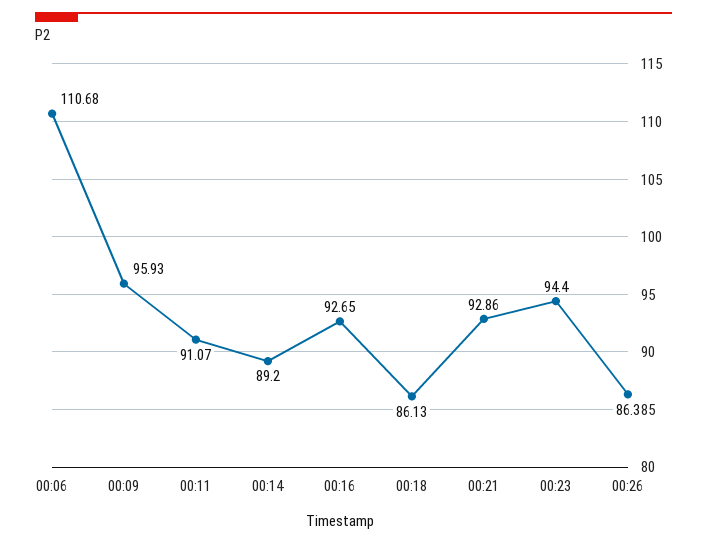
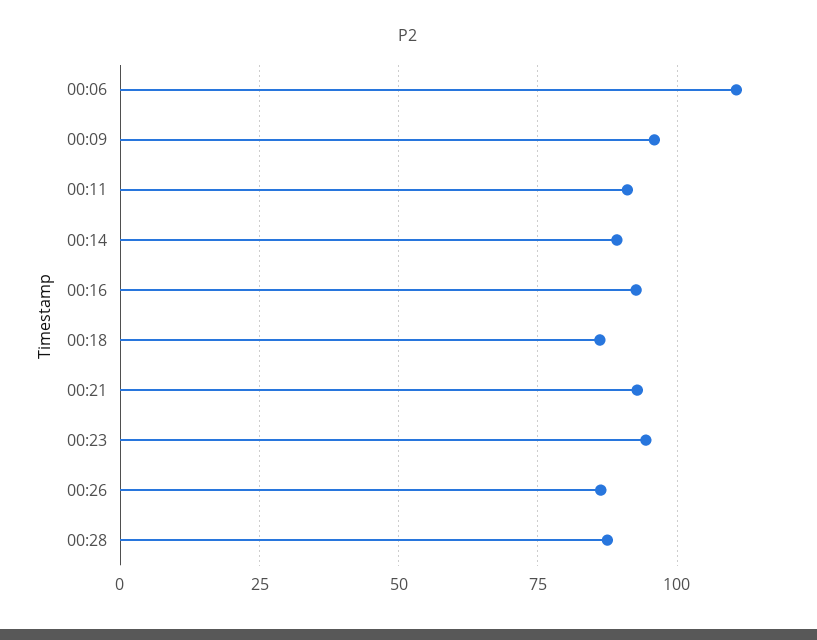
00:28: none -> 87.5

